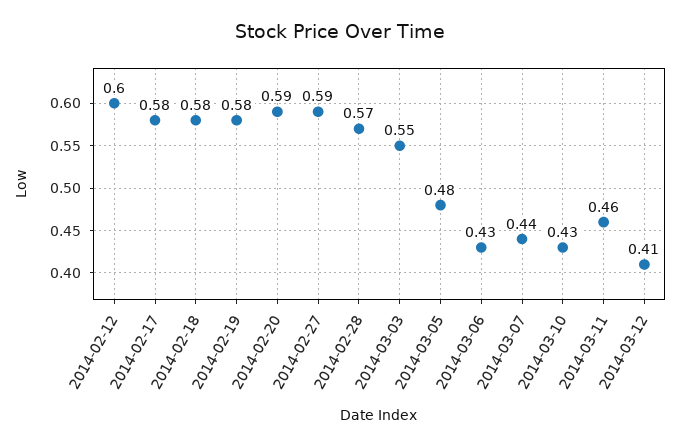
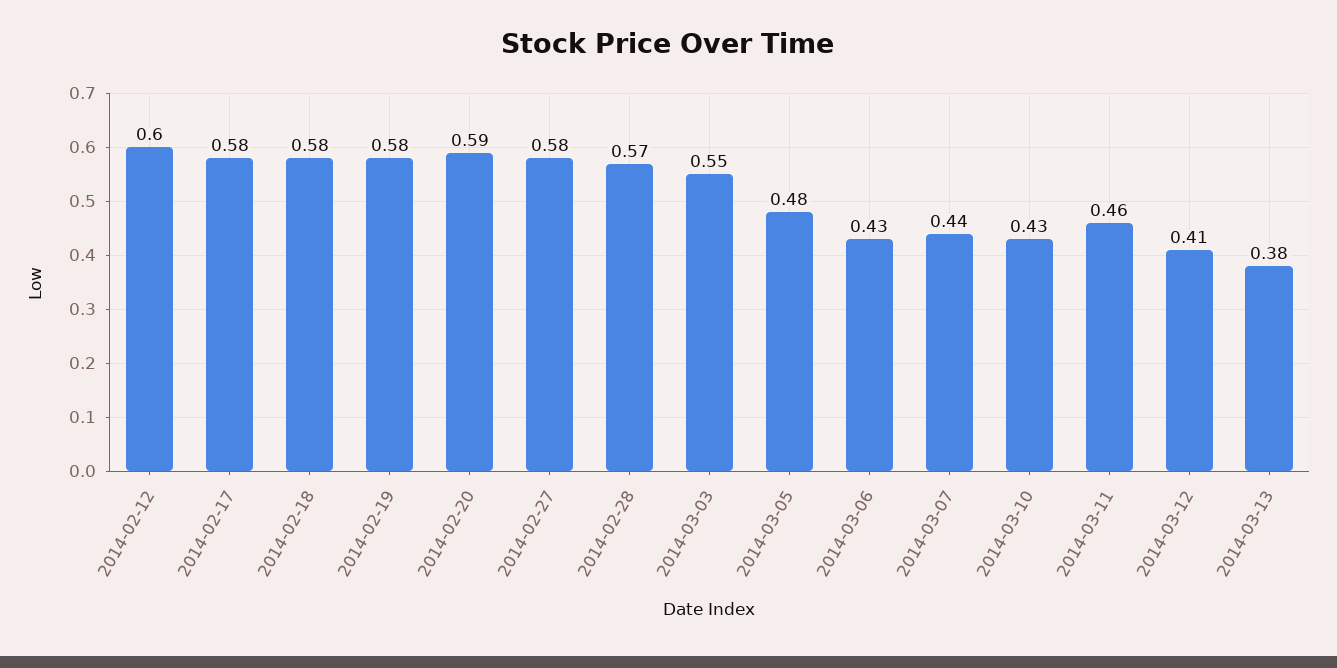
2014-02-27: 0.59 -> 0.58
2014-03-13: none -> 0.38

